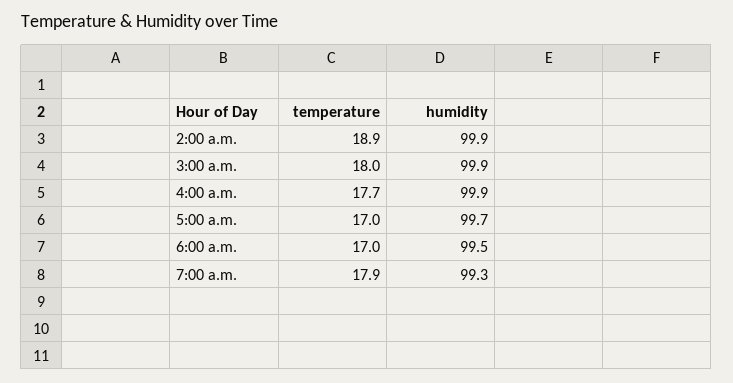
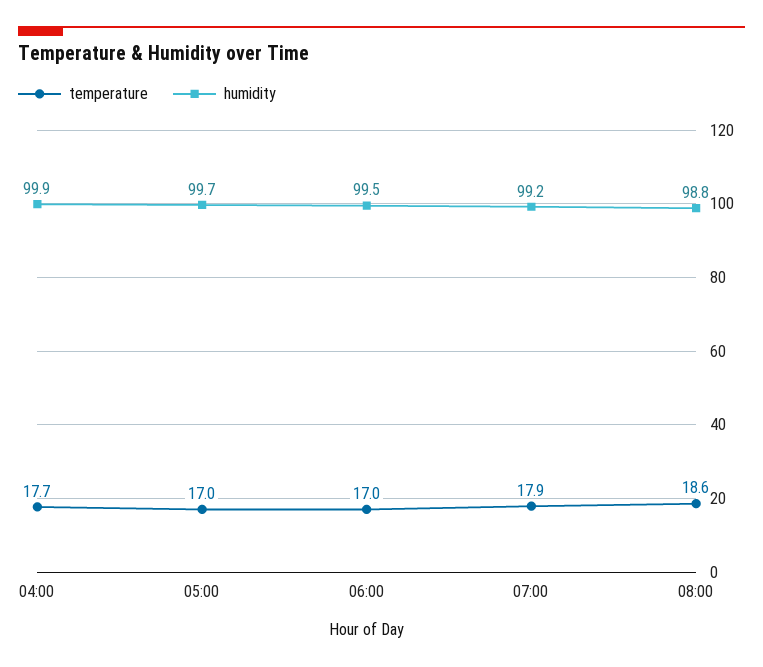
temperature, 2:00 a.m.: 18.9 -> none
humidity, 2:00 a.m.: 99.9 -> none
temperature, 3:00 a.m.: 18 -> none
humidity, 3:00 a.m.: 99.9 -> none
humidity, 7:00 a.m.: 99.3 -> 99.2
temperature, 08:00: none -> 18.6
humidity, 08:00: none -> 98.8

